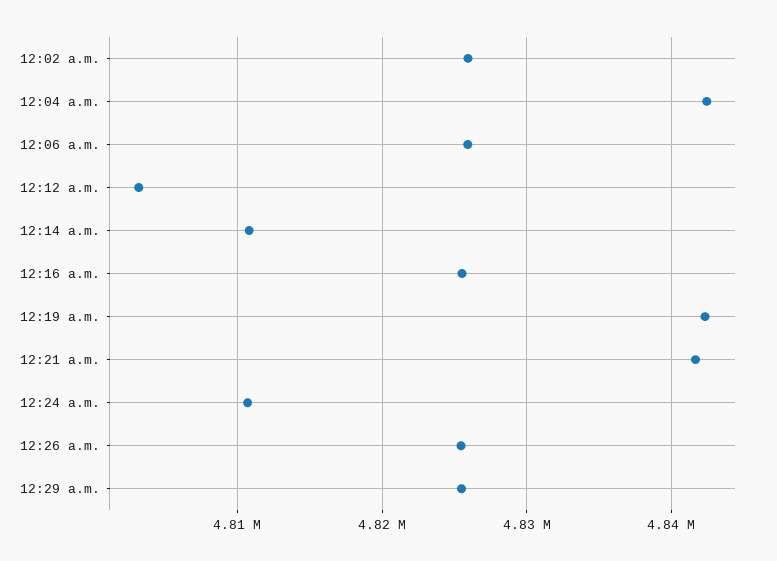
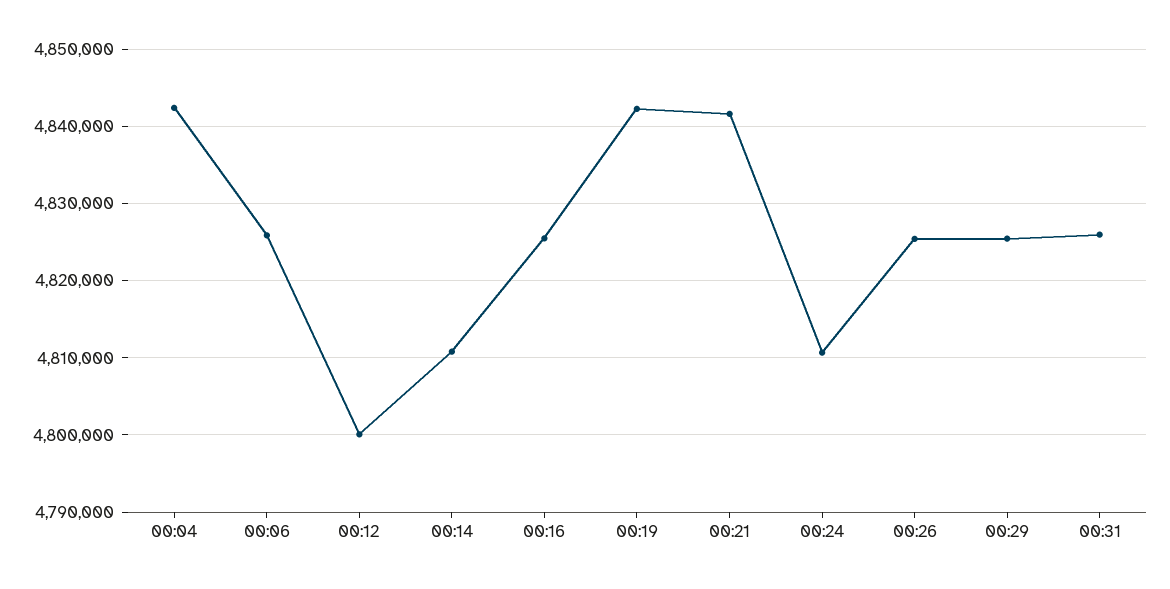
12:02 a.m.: 4826000 -> none
12:12 a.m.: 4803000 -> 4800000
00:31: none -> 4826000

